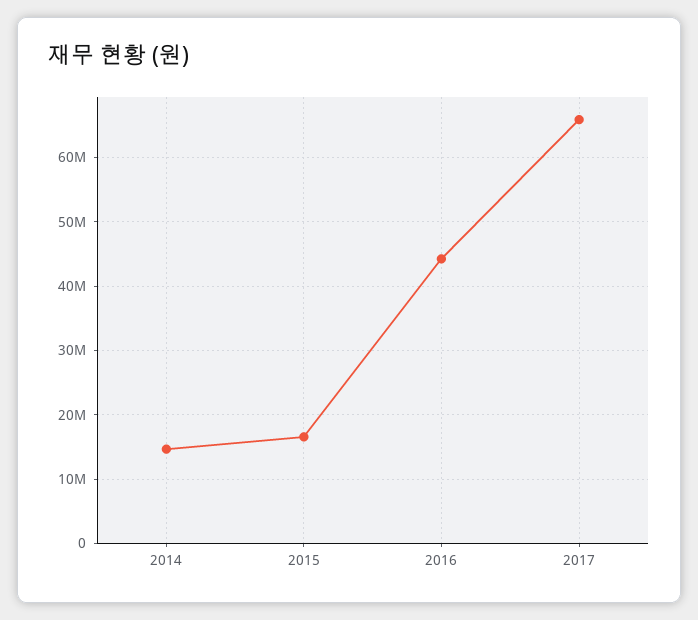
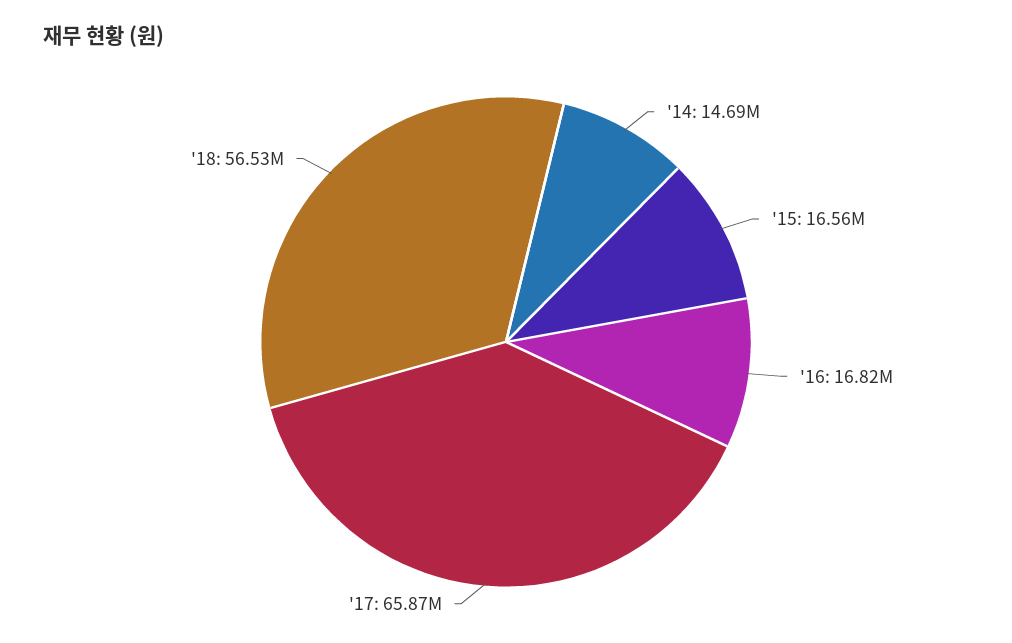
2016: 44000000 -> 16820000
'18: none -> 56530000

